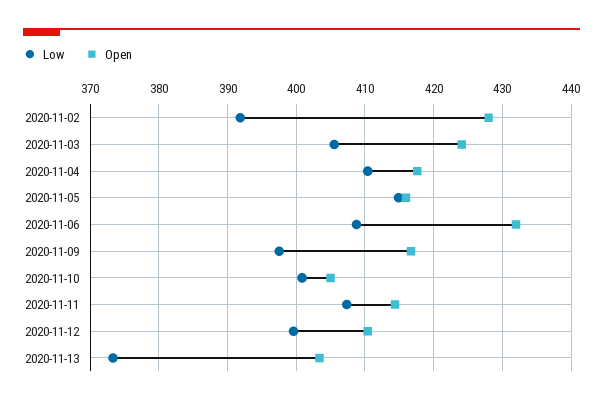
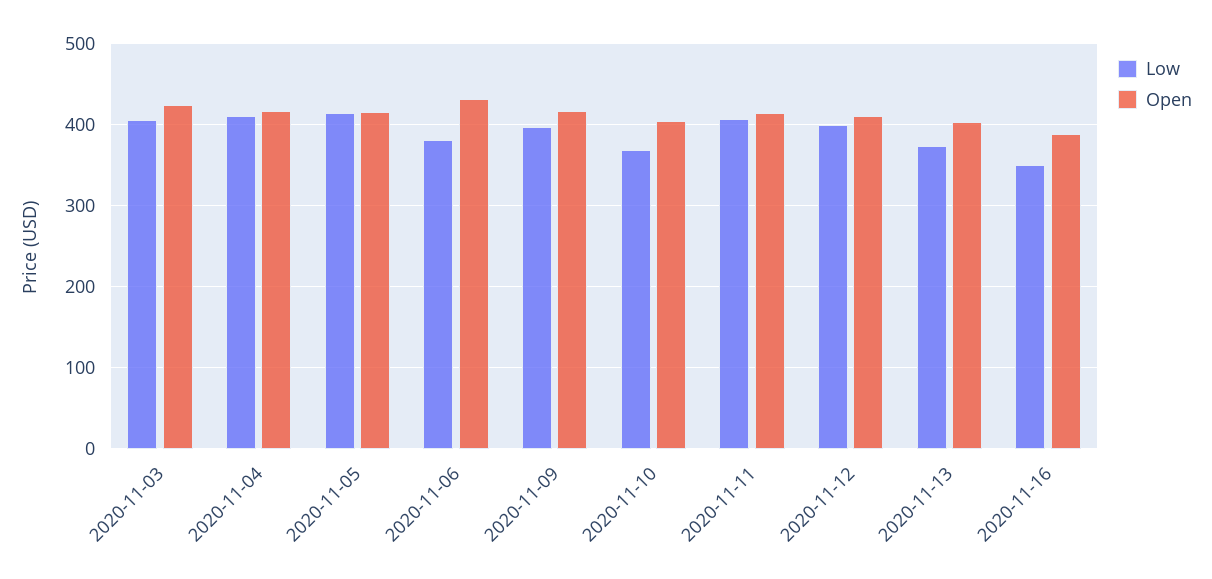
Low, 2020-11-02: 392 -> none
Open, 2020-11-02: 428 -> none
Low, 2020-11-06: 409 -> 380
Low, 2020-11-10: 401 -> 370
Low, 2020-11-16: none -> 350
Open, 2020-11-16: none -> 390

